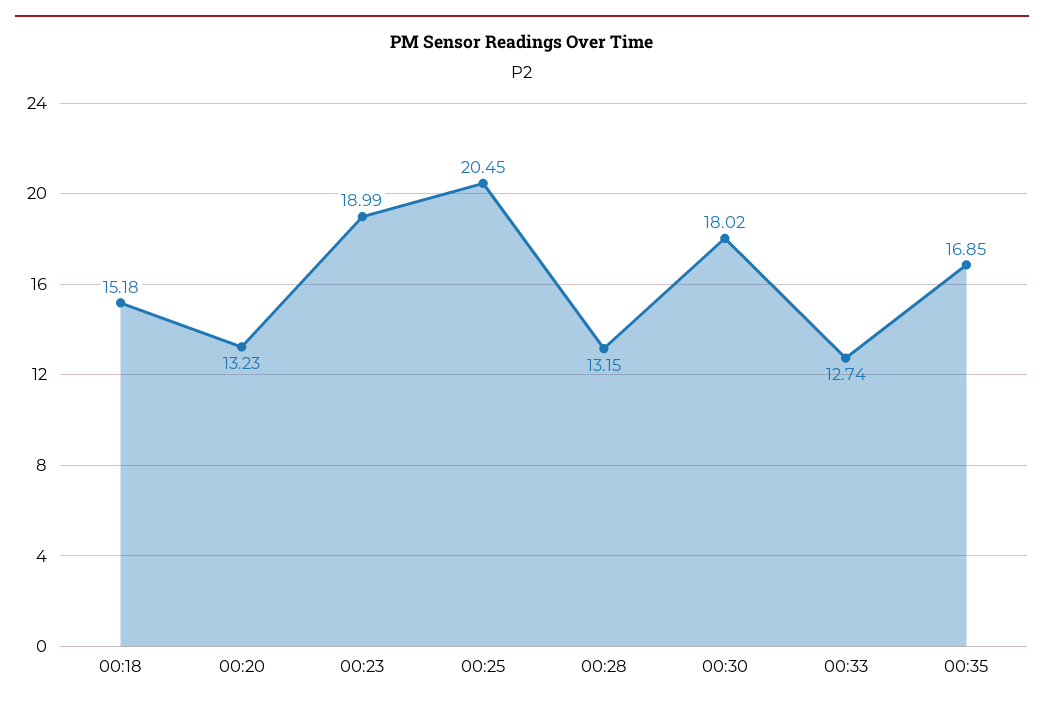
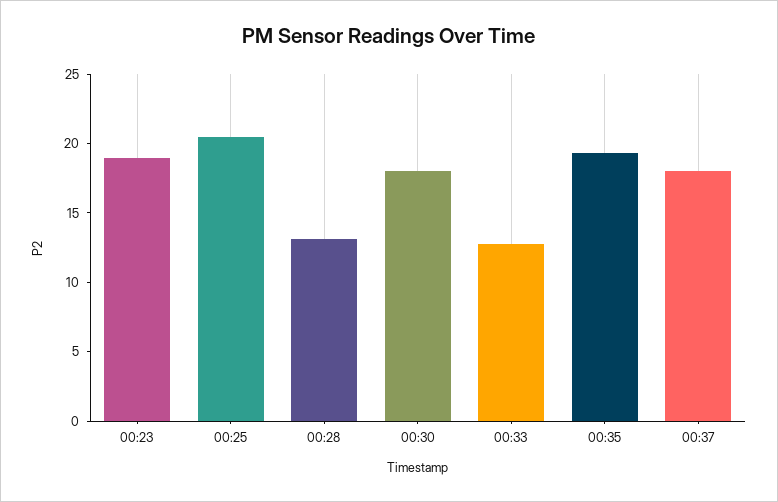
00:18: 15.18 -> none
00:20: 13.23 -> none
00:35: 16.85 -> 19
00:37: none -> 18

